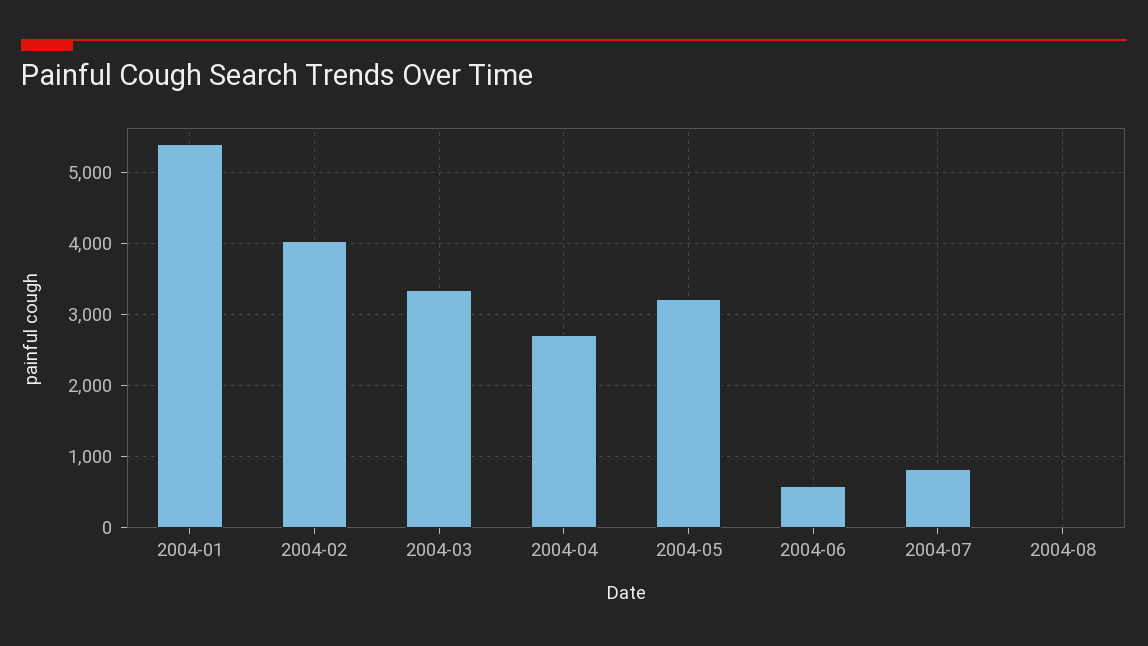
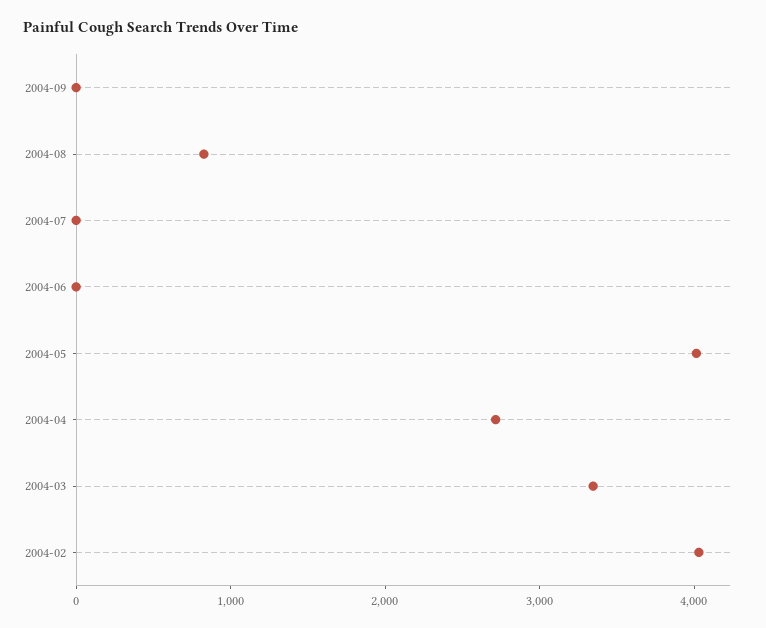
2004-01: 5400 -> none
2004-05: 3200 -> 4000
2004-06: 600 -> 0
2004-07: 800 -> 0
2004-08: 0 -> 800
2004-09: none -> 0

